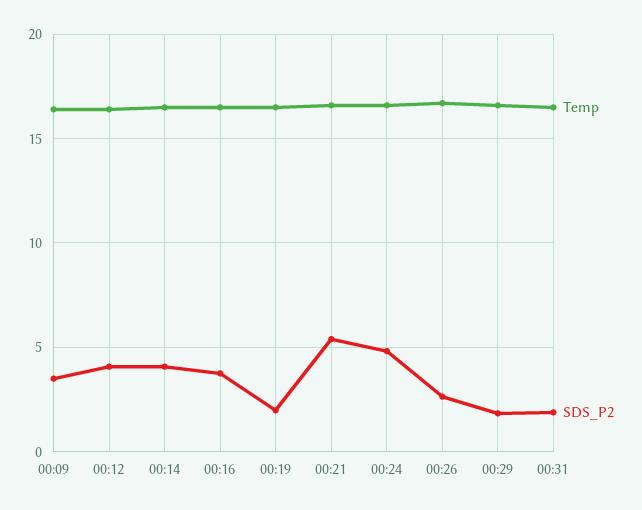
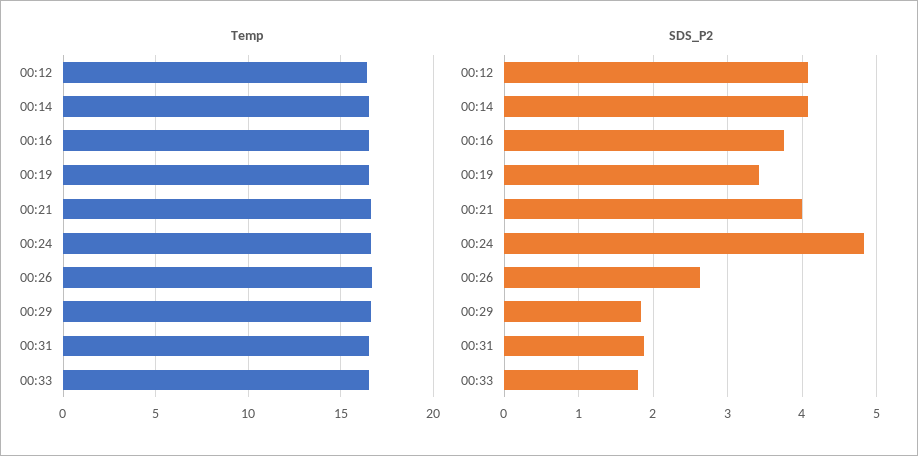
Temp, 00:09: 16.5 -> none
SDS_P2, 00:09: 3.5 -> none
SDS_P2, 00:19: 2 -> 3.4
SDS_P2, 00:21: 5.5 -> 4
Temp, 00:33: none -> 16.5
SDS_P2, 00:33: none -> 1.8

